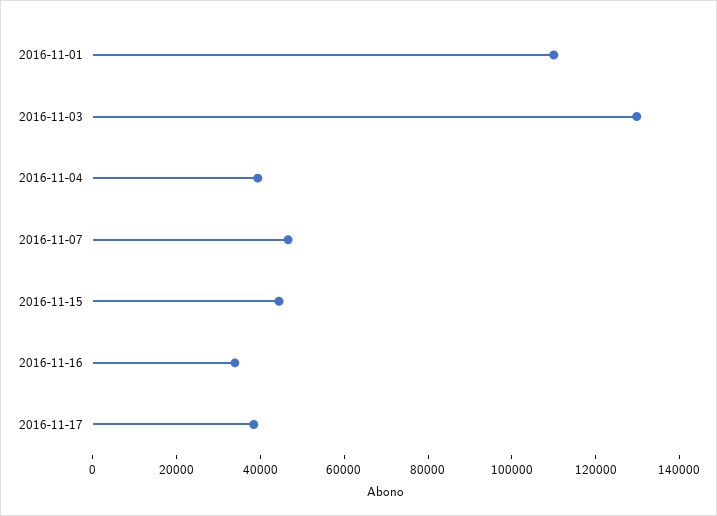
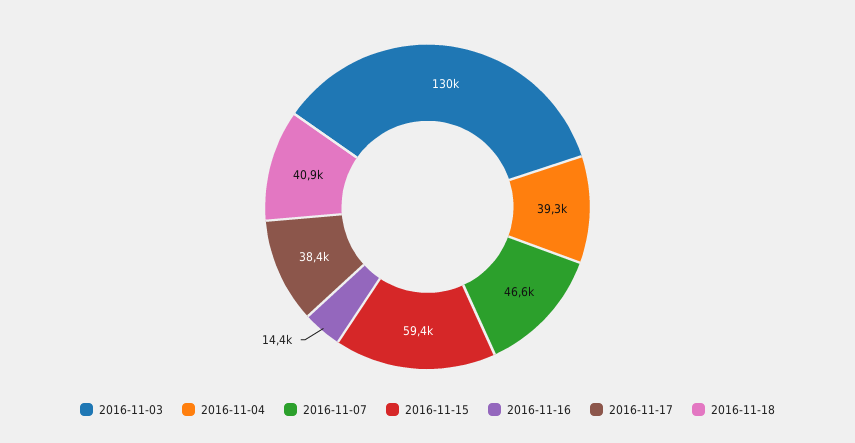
2016-11-01: 110000 -> none
2016-11-15: 45000 -> 59400
2016-11-16: 35000 -> 14400
2016-11-18: none -> 40900

